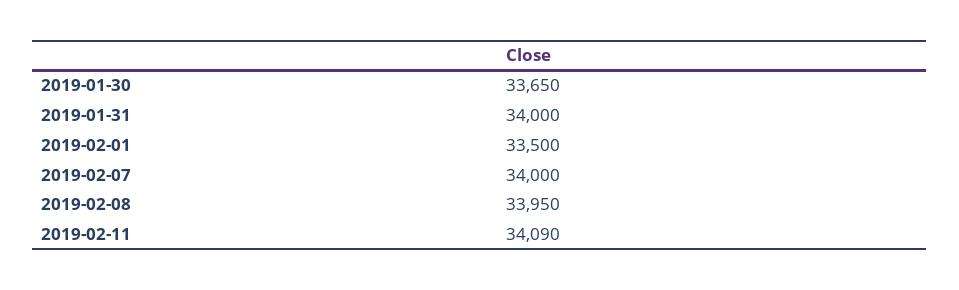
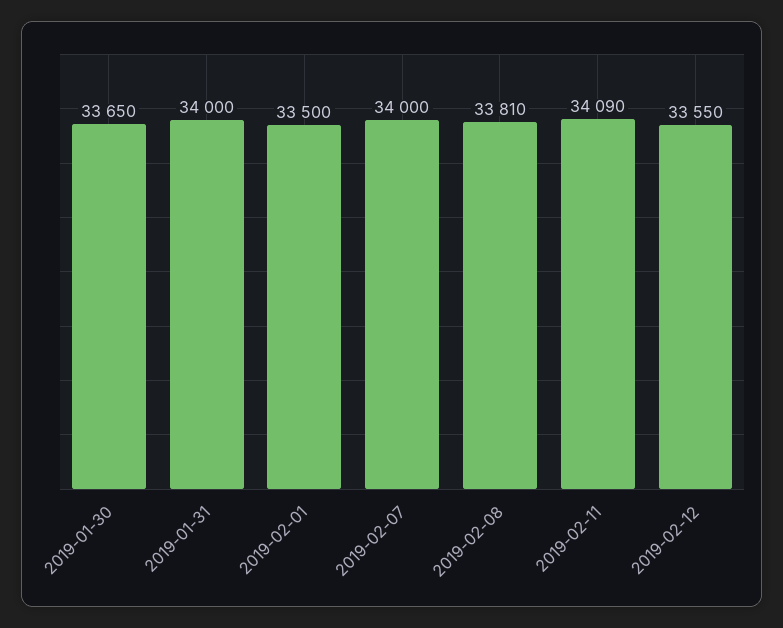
2019-02-08: 33950 -> 33810
2019-02-12: none -> 33550

